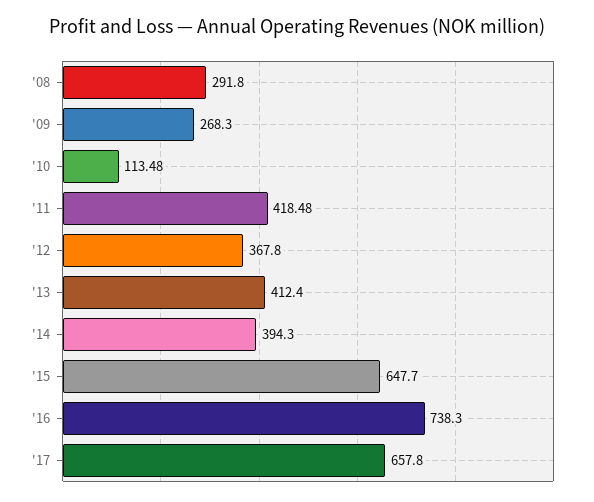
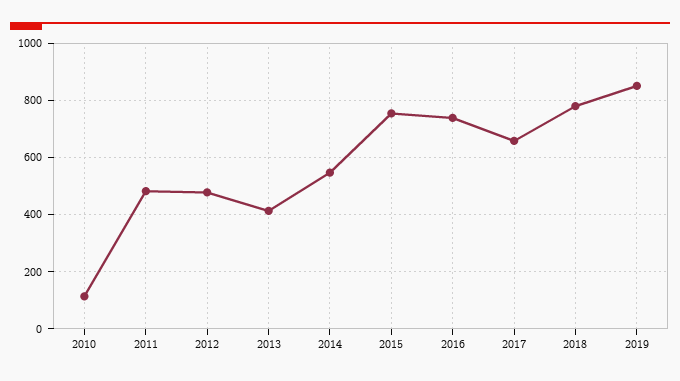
'08: 291.8 -> none
'09: 268.3 -> none
'11: 418.48 -> 475
'12: 367.8 -> 475
'14: 394.3 -> 550
'15: 647.7 -> 750
2018: none -> 775
2019: none -> 850

